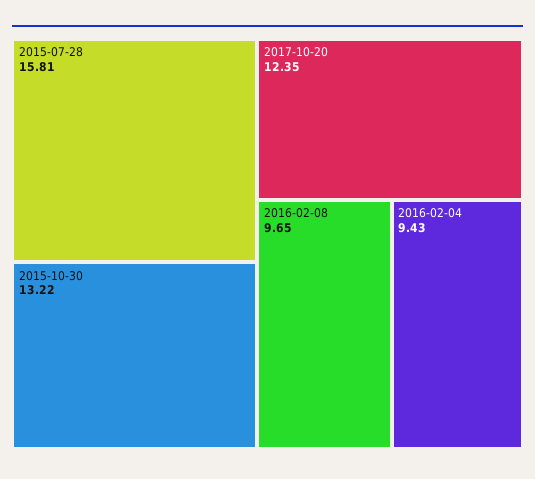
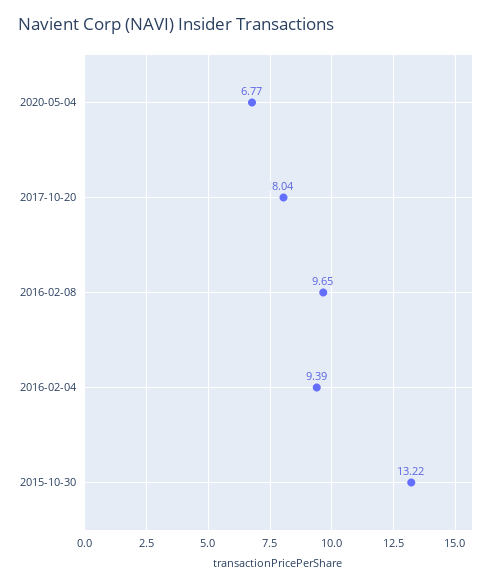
2015-07-28: 15.81 -> none
2017-10-20: 12.35 -> 8.04
2016-02-04: 9.43 -> 9.39
2020-05-04: none -> 6.77

